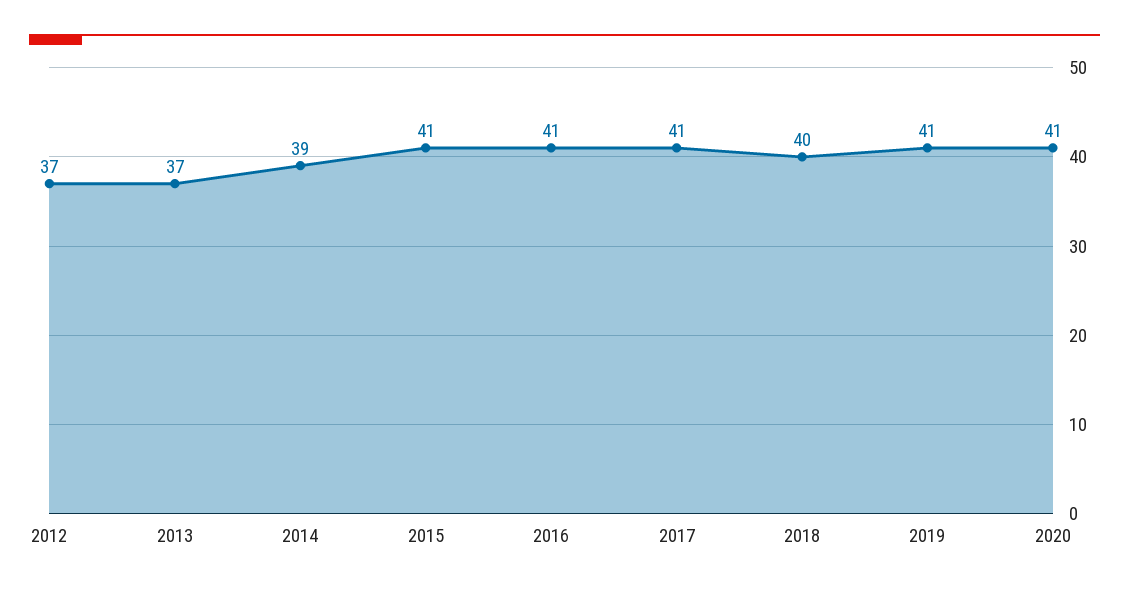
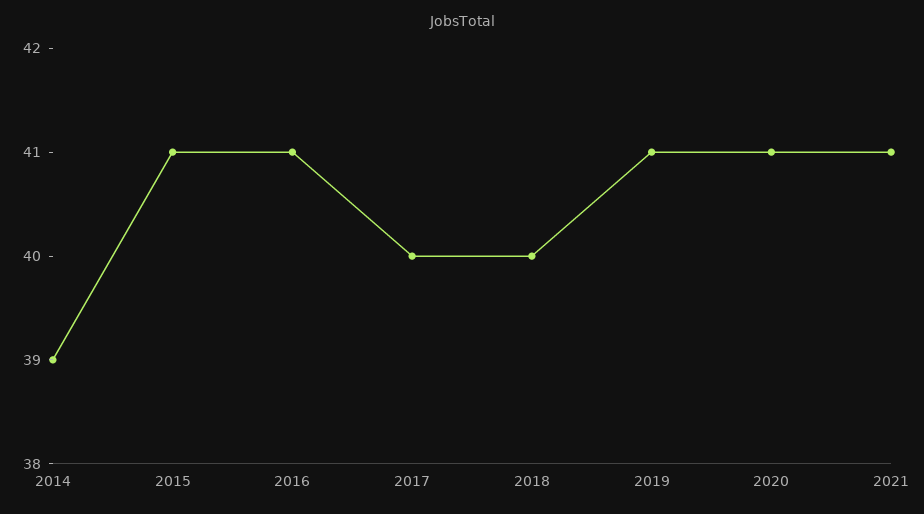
2012: 37 -> none
2013: 37 -> none
2017: 41 -> 40
2021: none -> 41

